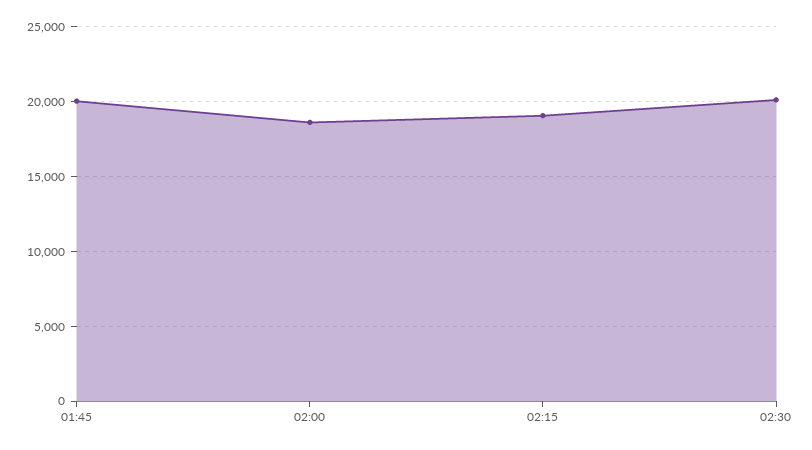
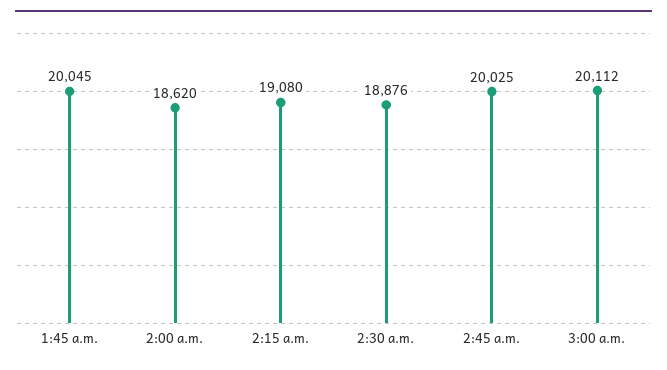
02:30: 20000 -> 18876
2:45 a.m.: none -> 20025
3:00 a.m.: none -> 20112

